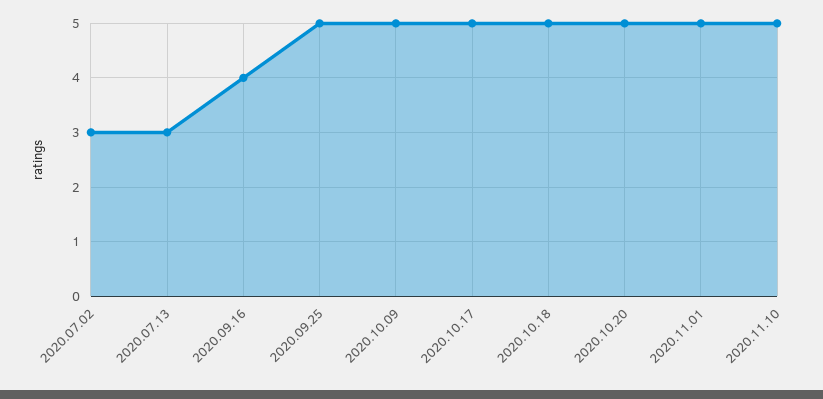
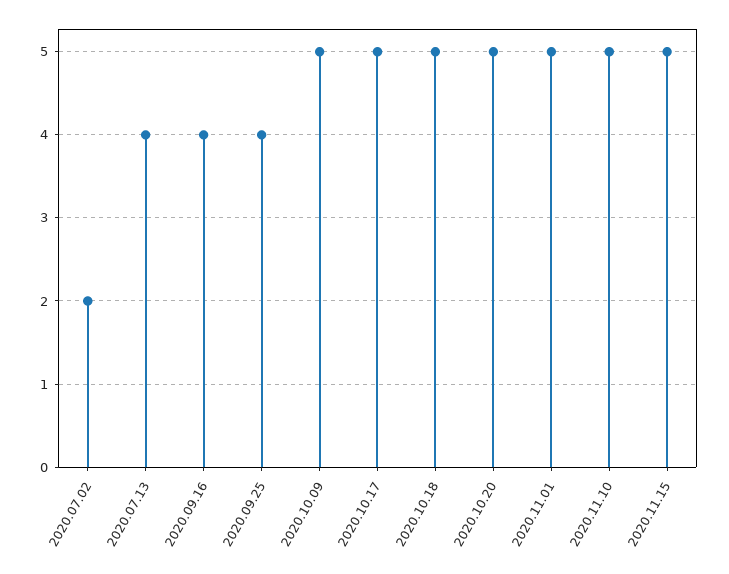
2020.07.02: 3 -> 2
2020.07.13: 3 -> 4
2020.09.25: 5 -> 4
2020.11.15: none -> 5

